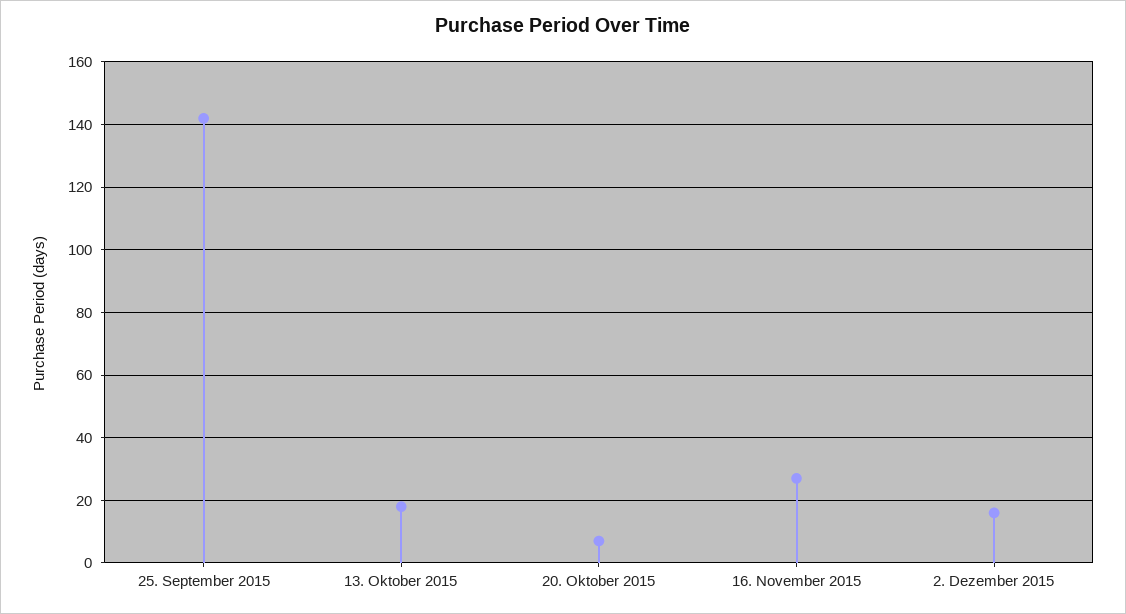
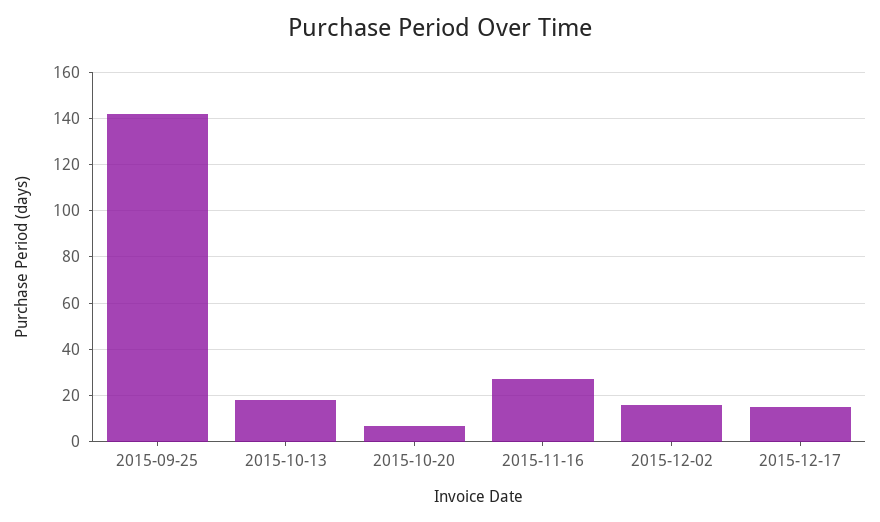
2015-12-17: none -> 15

